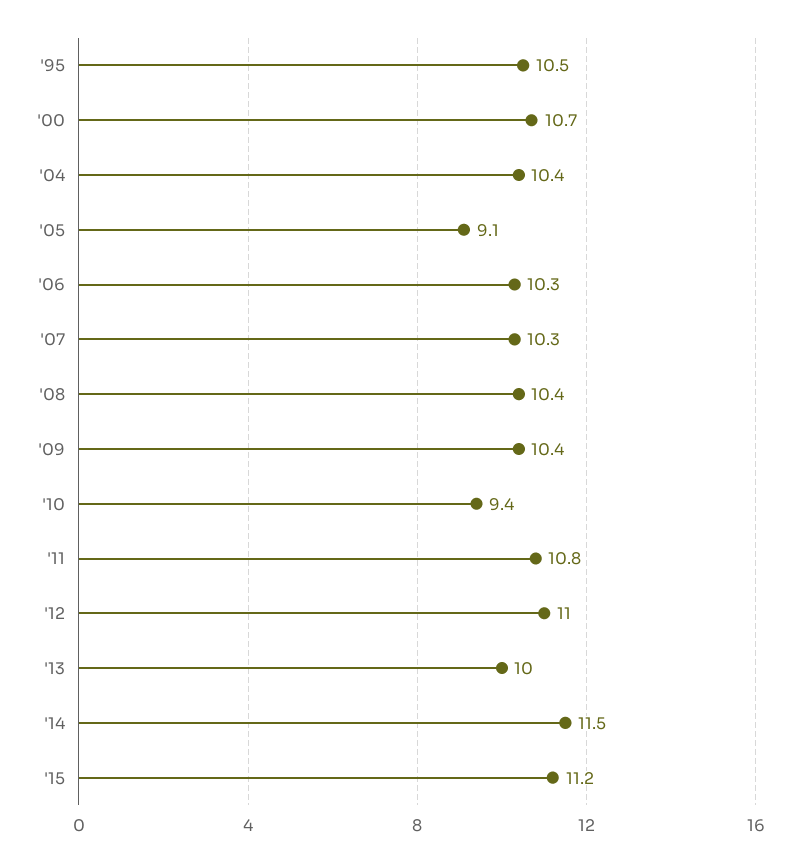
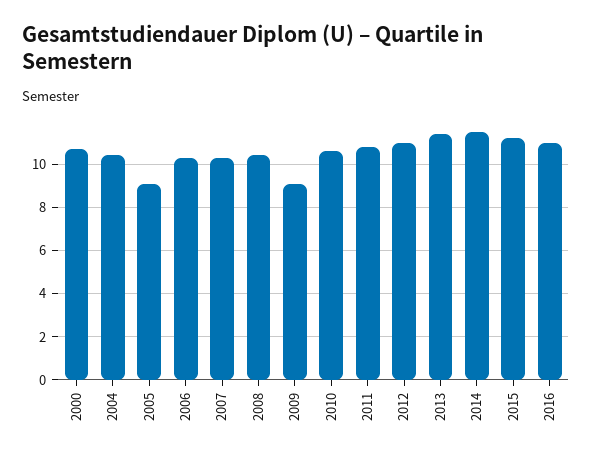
'95: 10.5 -> none
'09: 10.4 -> 9
'10: 9.4 -> 10.5
'13: 10 -> 11.5
2016: none -> 11

